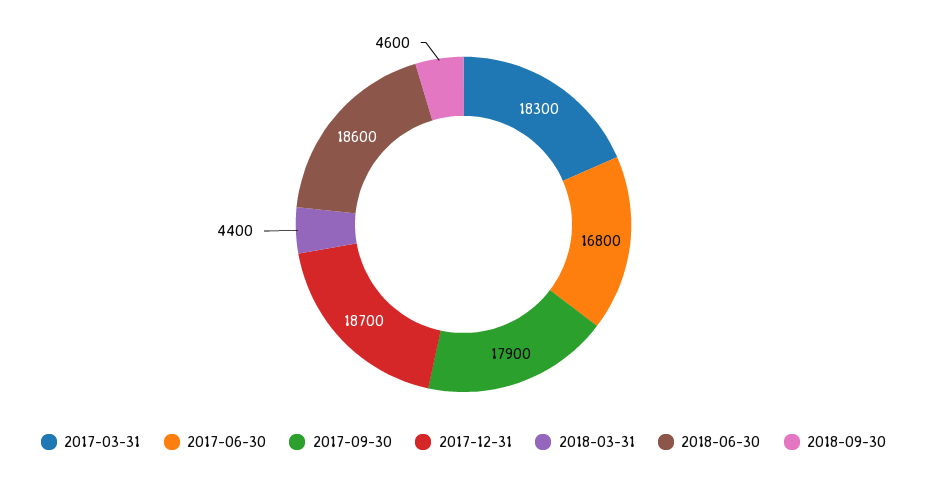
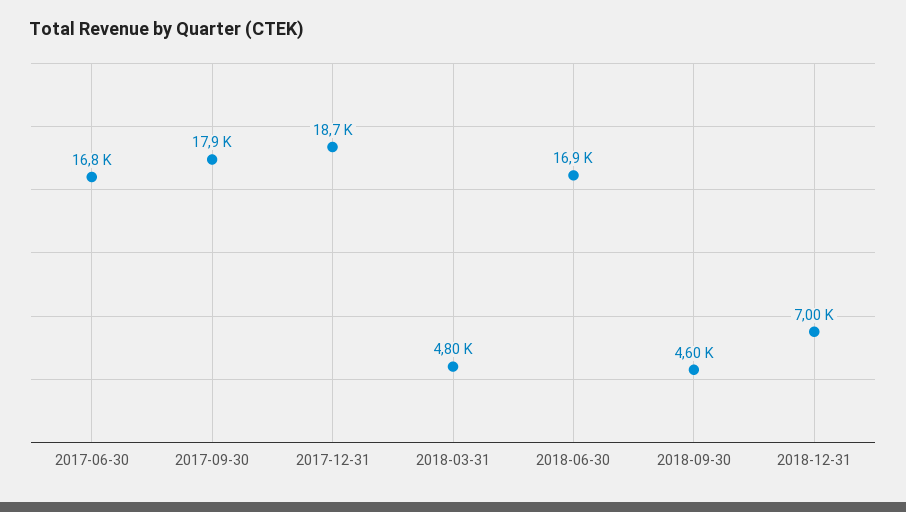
2017-03-31: 18300 -> none
2018-03-31: 4400 -> 4800
2018-06-30: 18600 -> 16900
2018-12-31: none -> 7000

